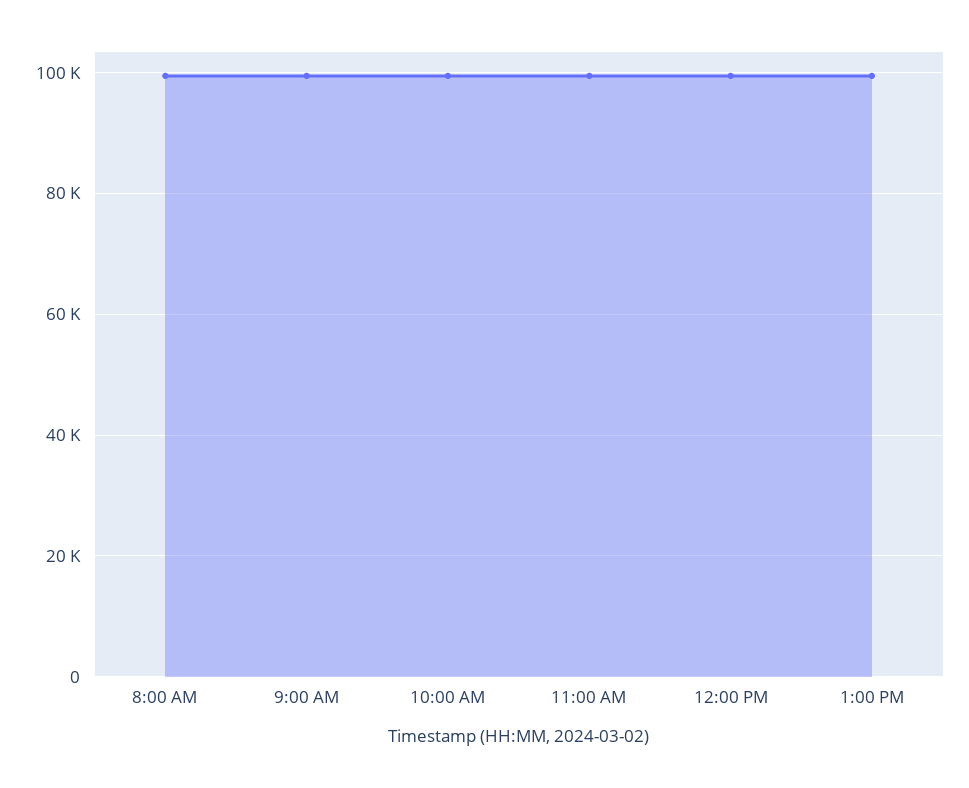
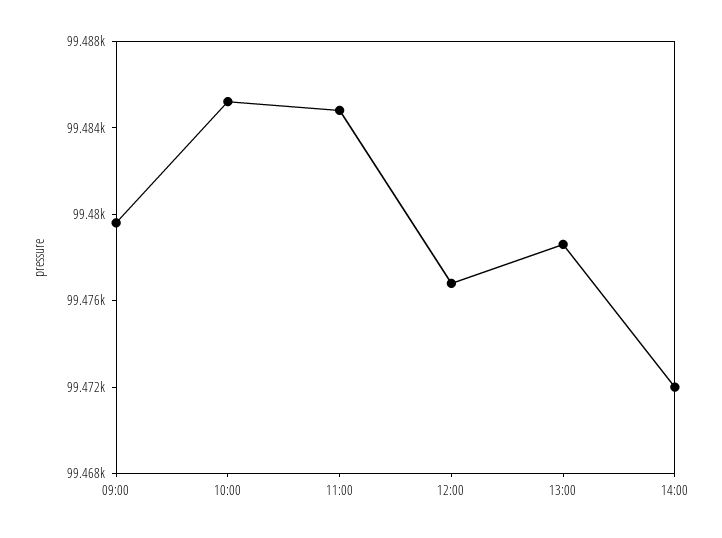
8:00 AM: 100000 -> none
14:00: none -> 99472

